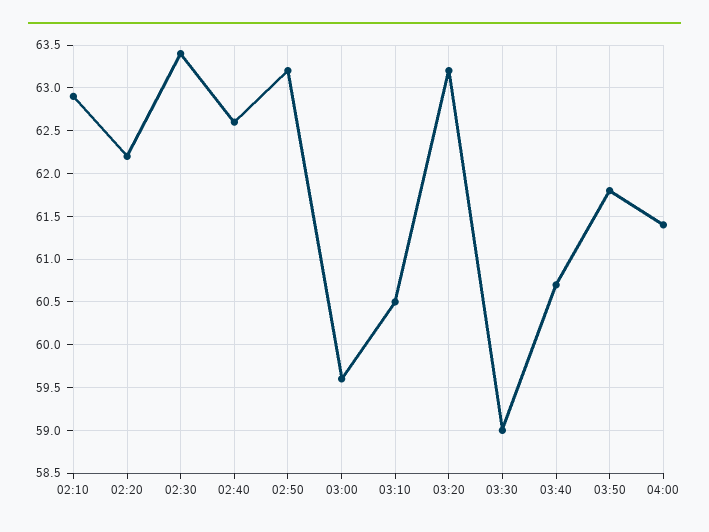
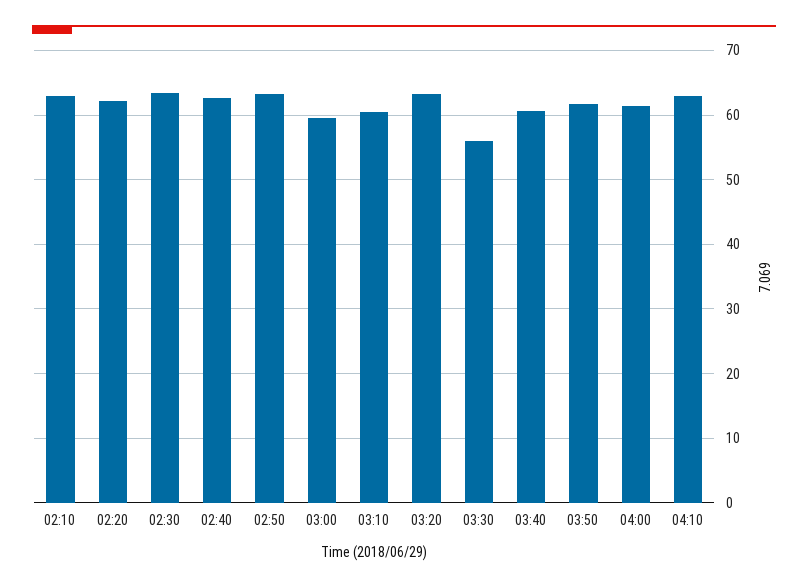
03:30: 59 -> 56
04:10: none -> 63

